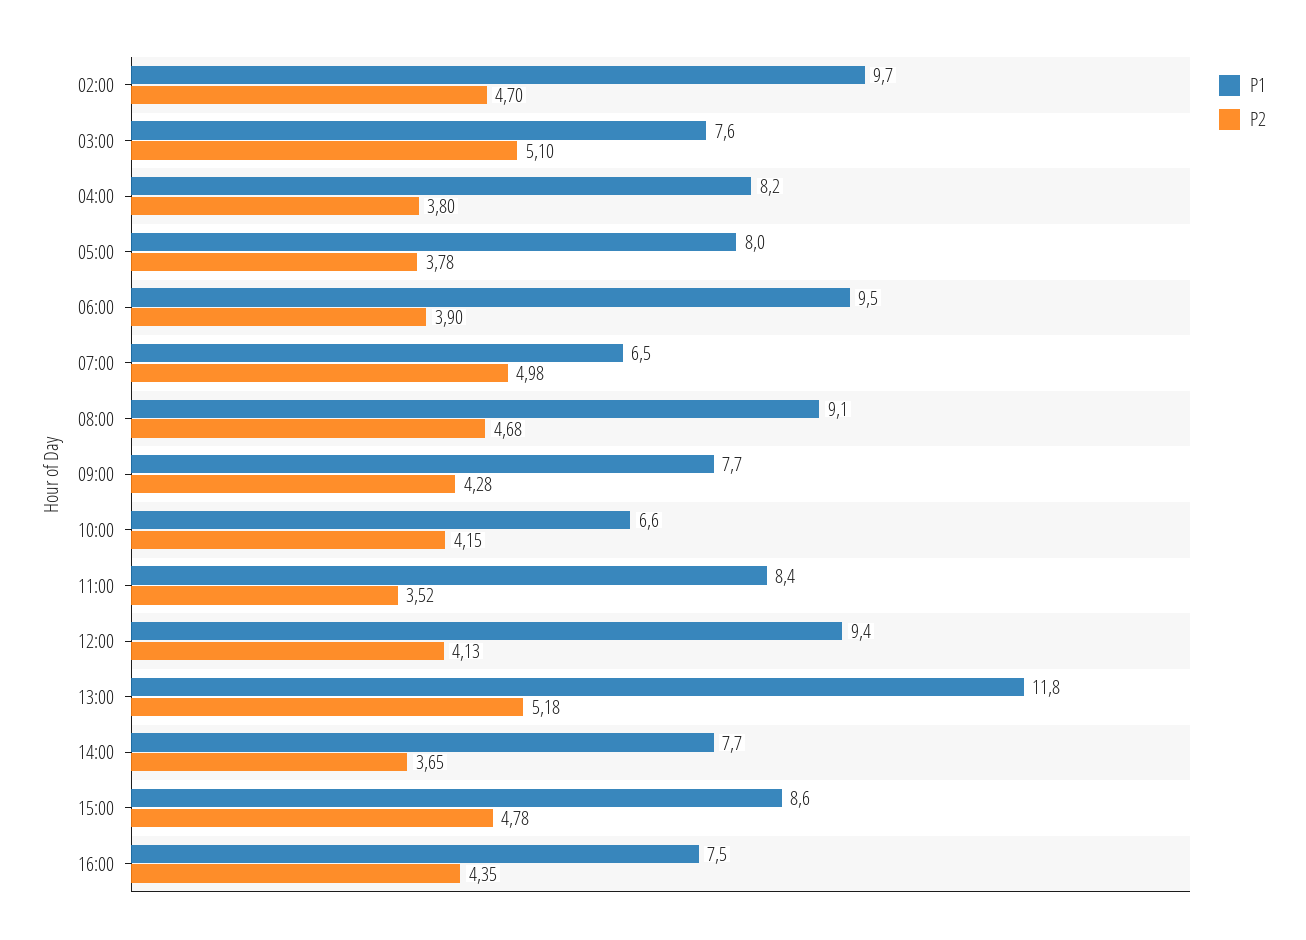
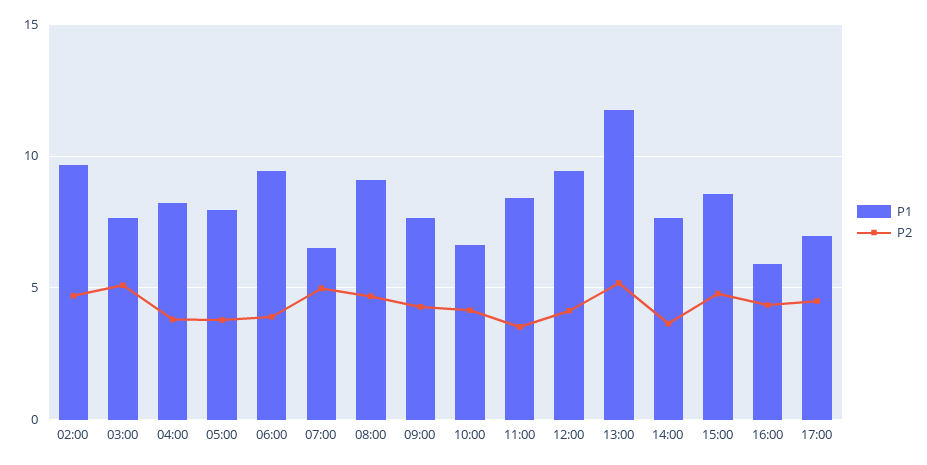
P1, 16:00: 7.5 -> 6
P1, 17:00: none -> 7
P2, 17:00: none -> 4.5

